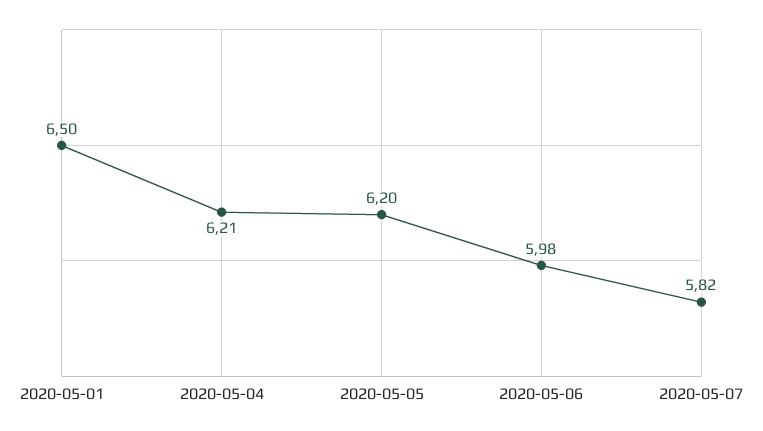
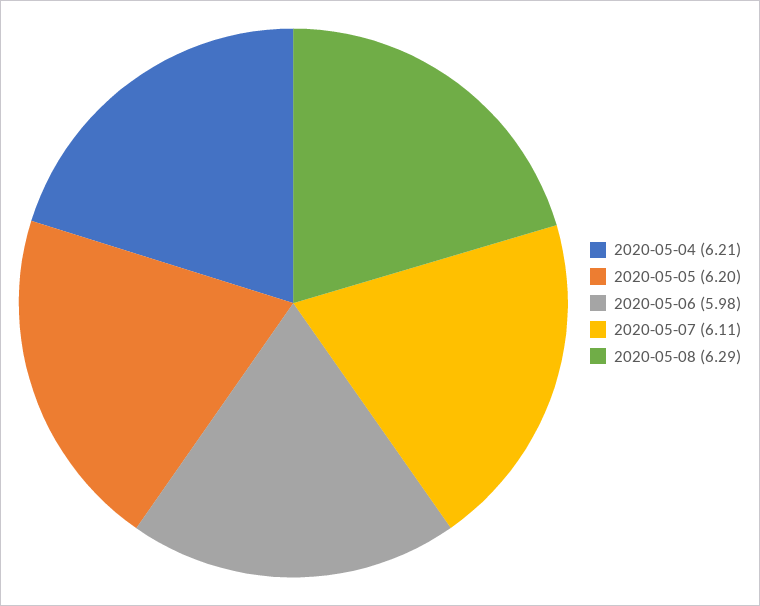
2020-05-01: 6.5 -> none
2020-05-07: 5.82 -> 6.11
2020-05-08: none -> 6.29

